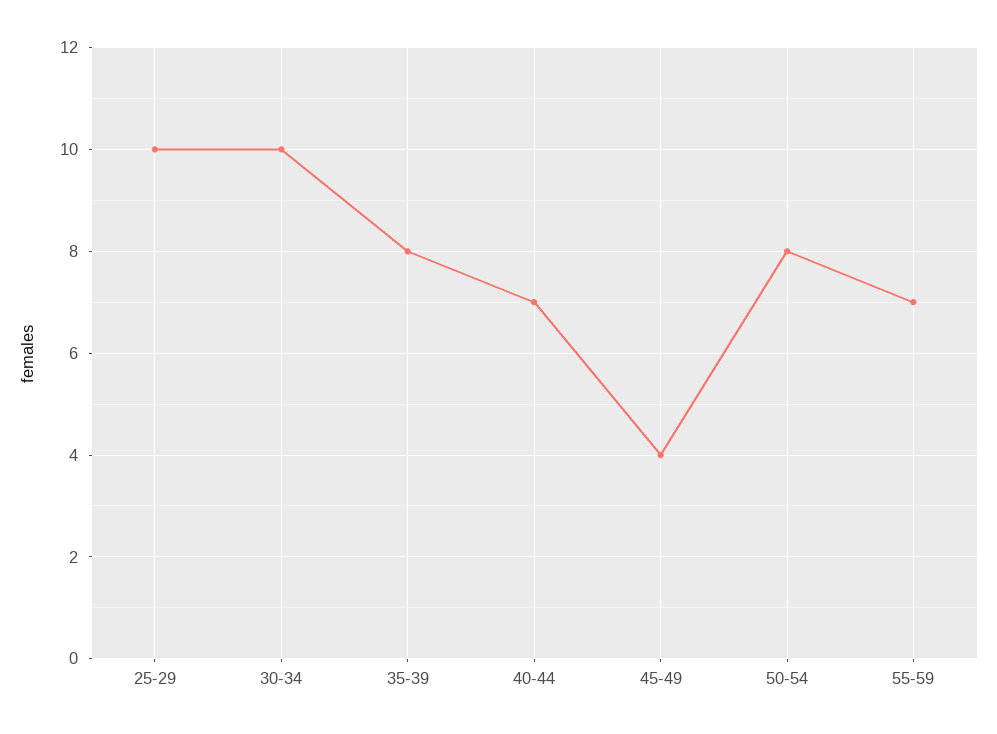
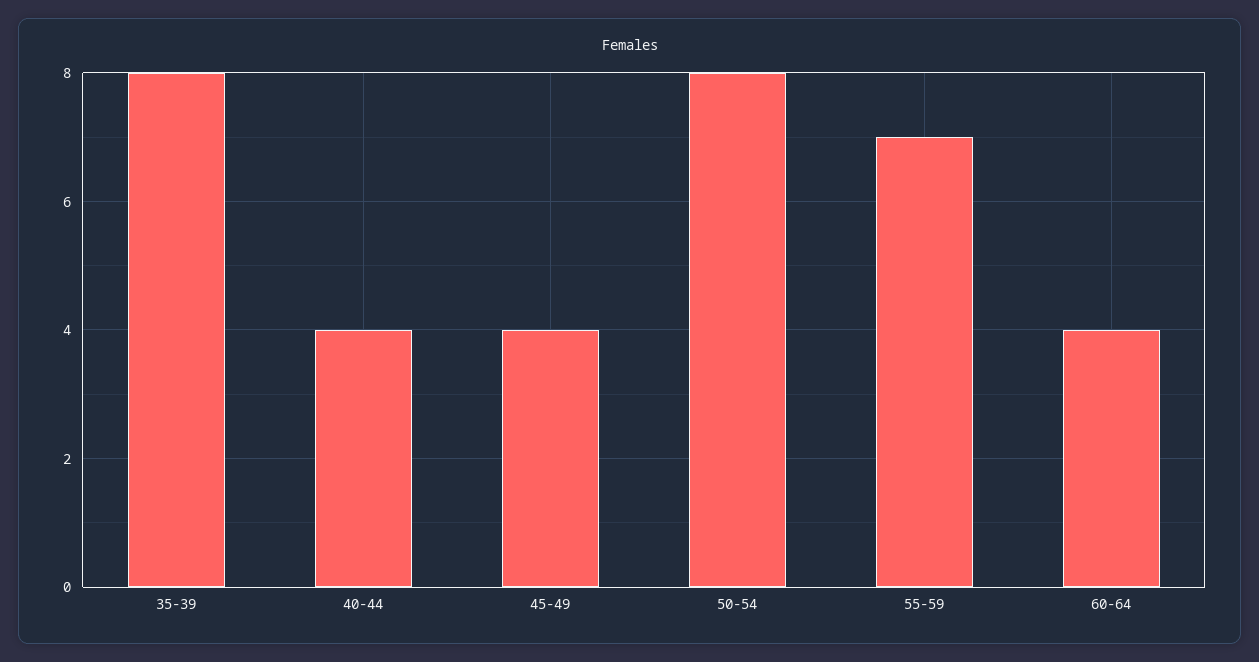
25-29: 10 -> none
30-34: 10 -> none
40-44: 7 -> 4
60-64: none -> 4

